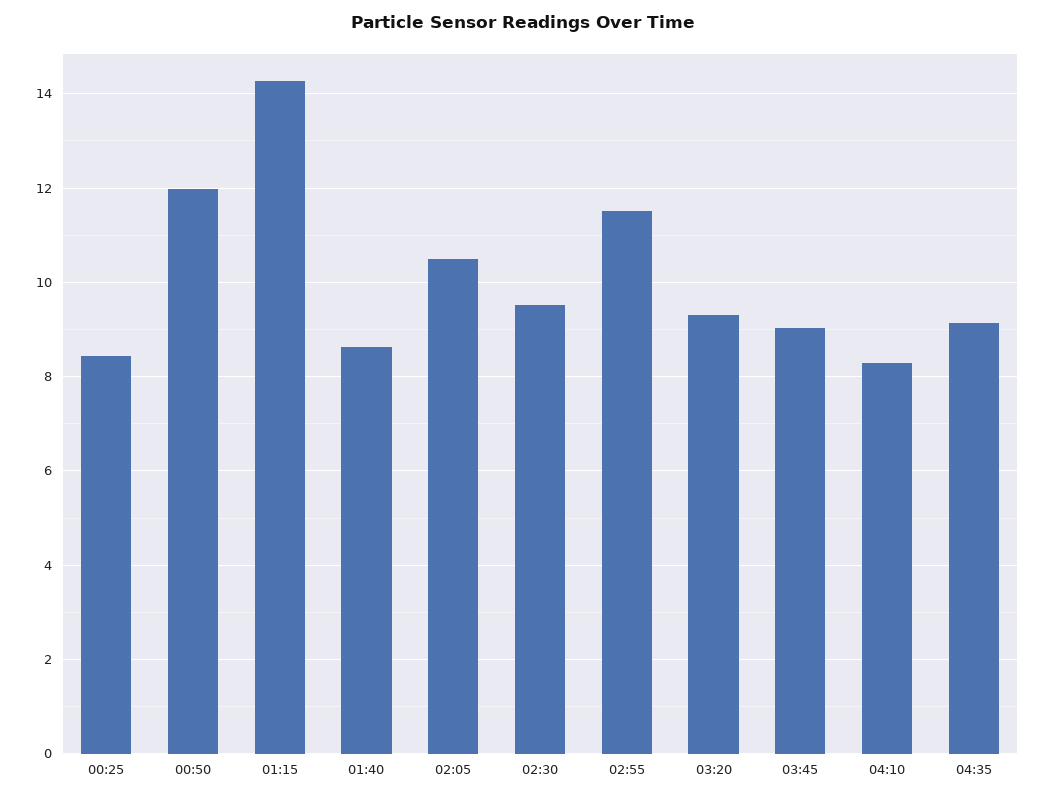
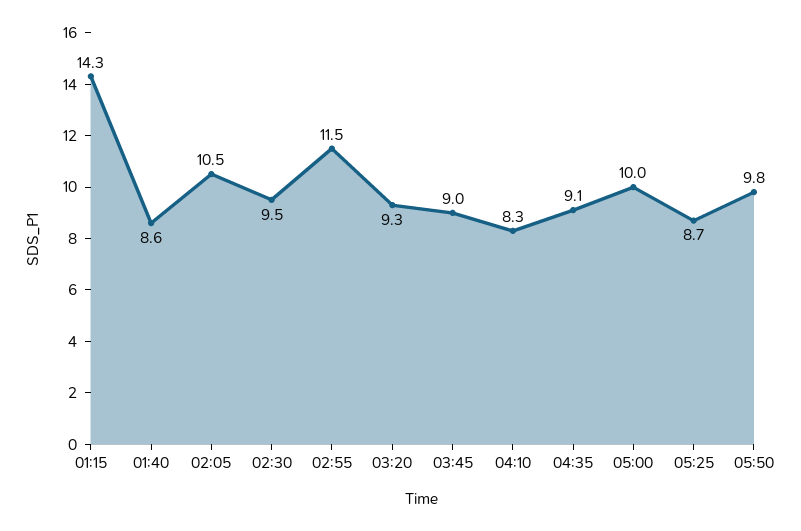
00:25: 8.4 -> none
00:50: 12 -> none
05:00: none -> 10
05:25: none -> 8.7
05:50: none -> 9.8

